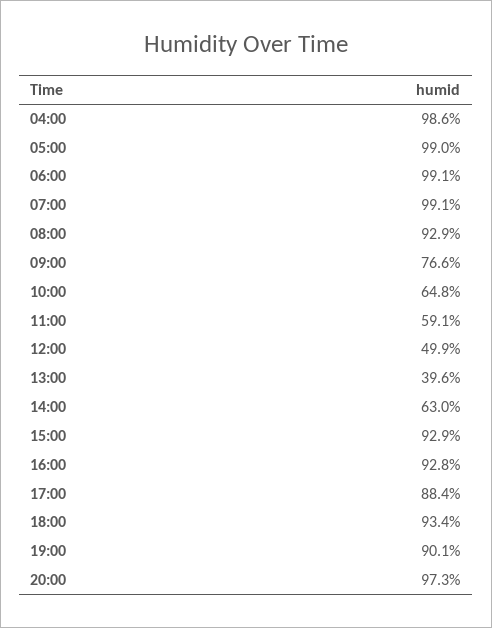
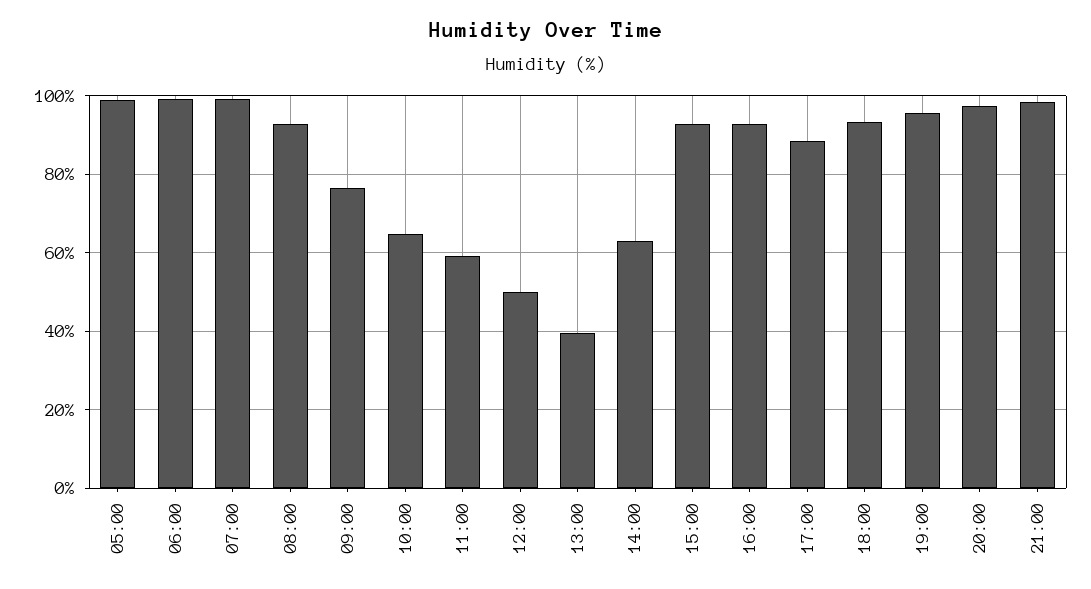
04:00: 98.6 -> none
19:00: 90.1 -> 96
21:00: none -> 98

